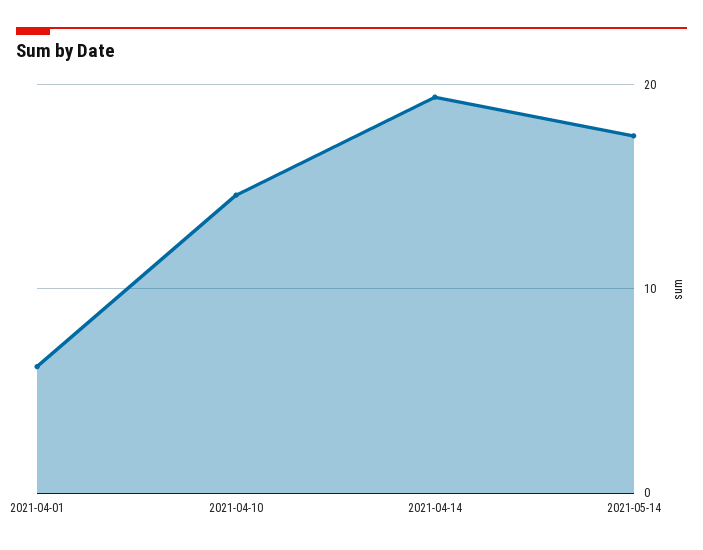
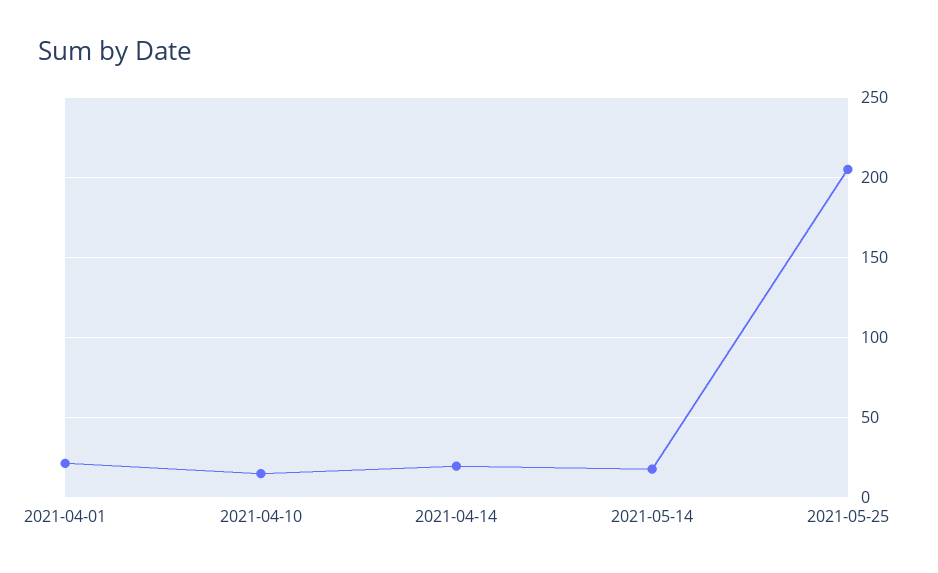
2021-04-01: 6 -> 20
2021-05-25: none -> 205

